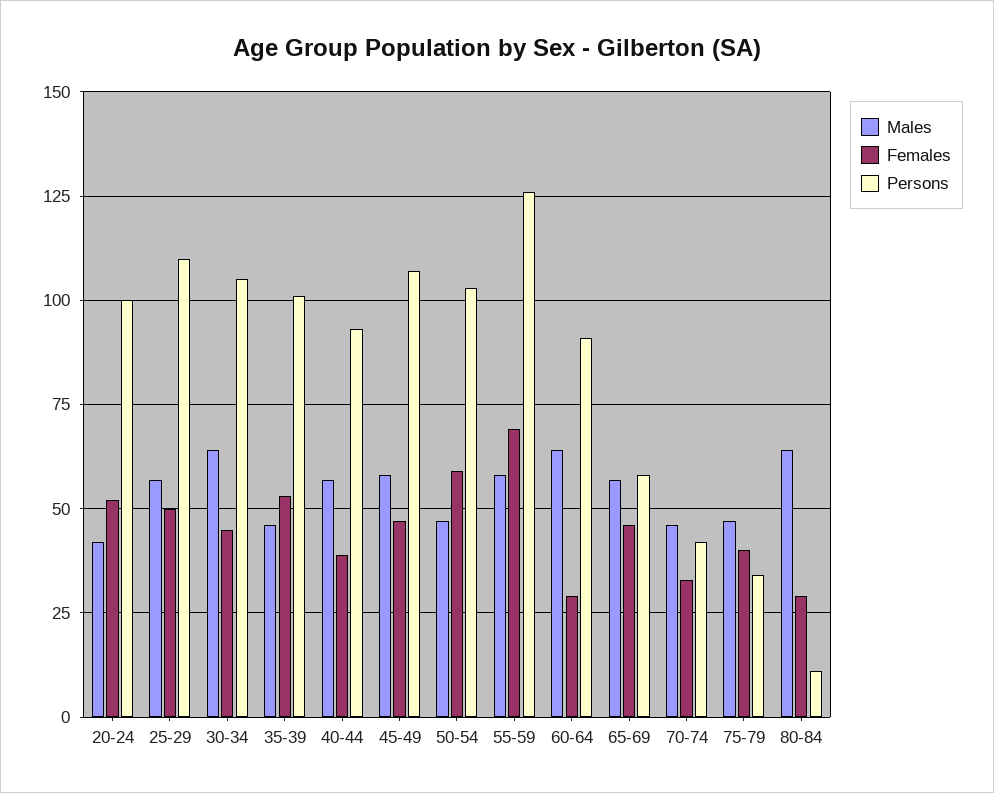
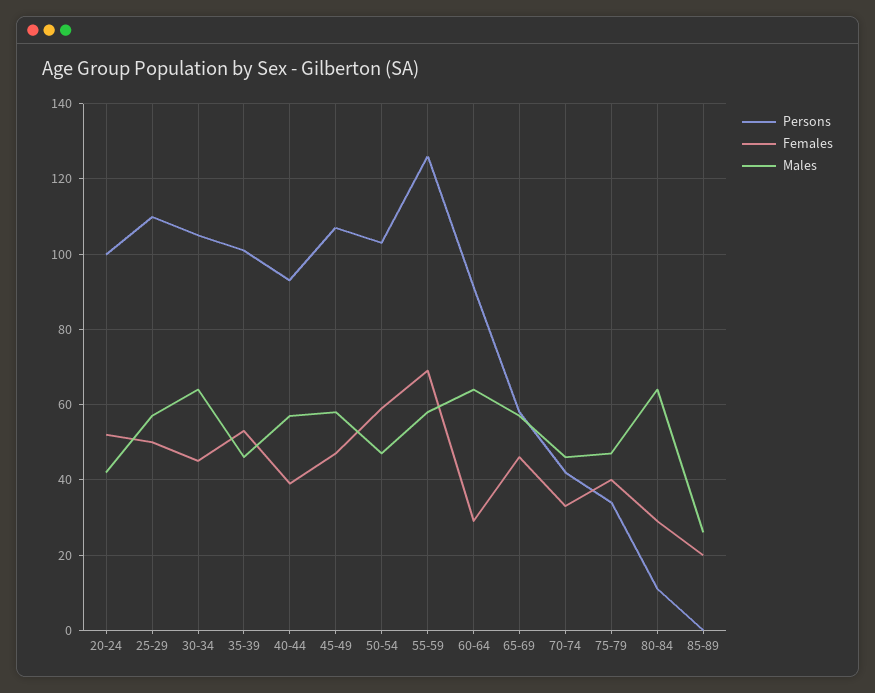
Persons, 85-89: none -> 0
Females, 85-89: none -> 20
Males, 85-89: none -> 25

